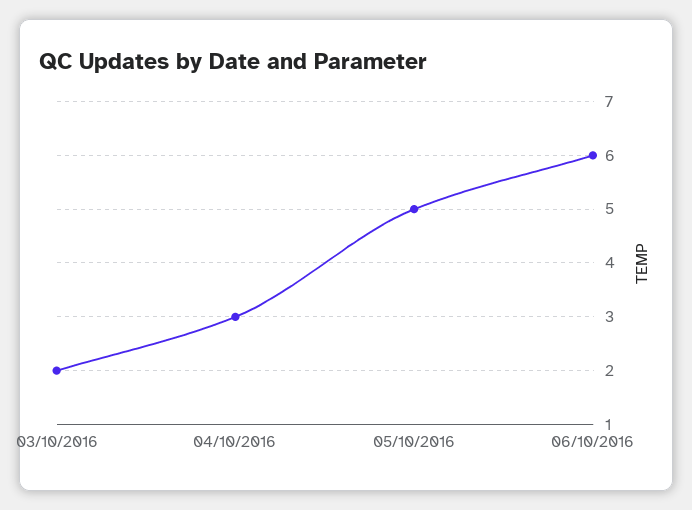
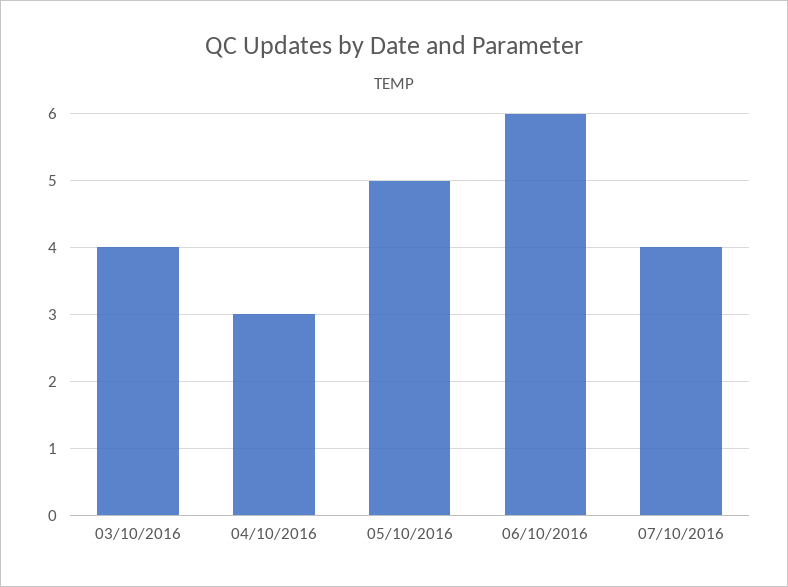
03/10/2016: 2 -> 4
07/10/2016: none -> 4

